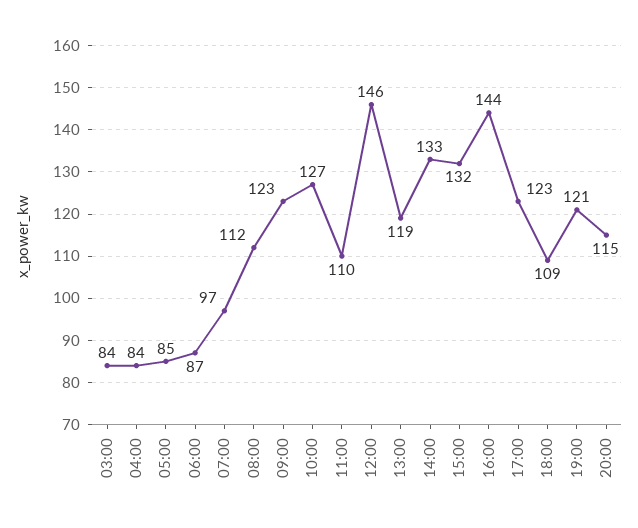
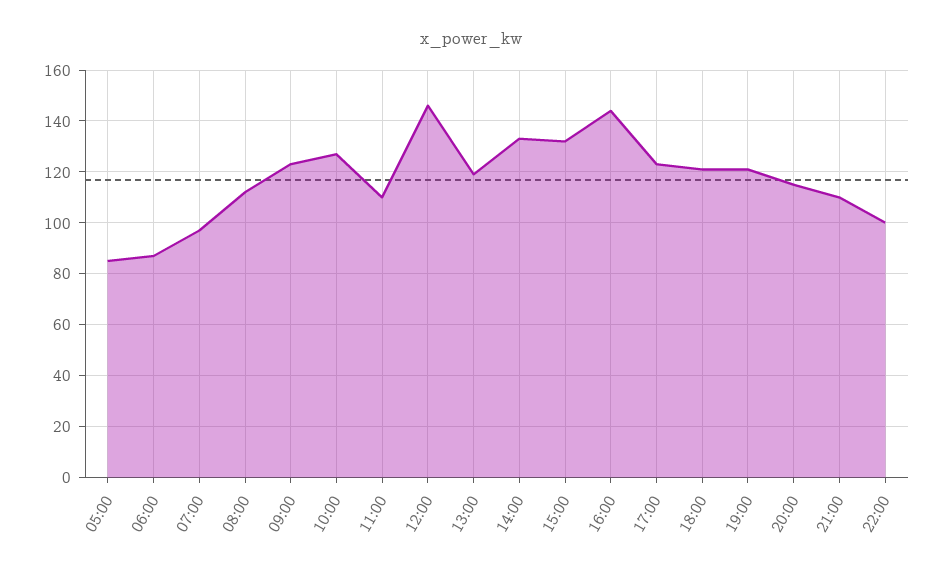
03:00: 84 -> none
04:00: 84 -> none
18:00: 109 -> 120
21:00: none -> 110
22:00: none -> 100

